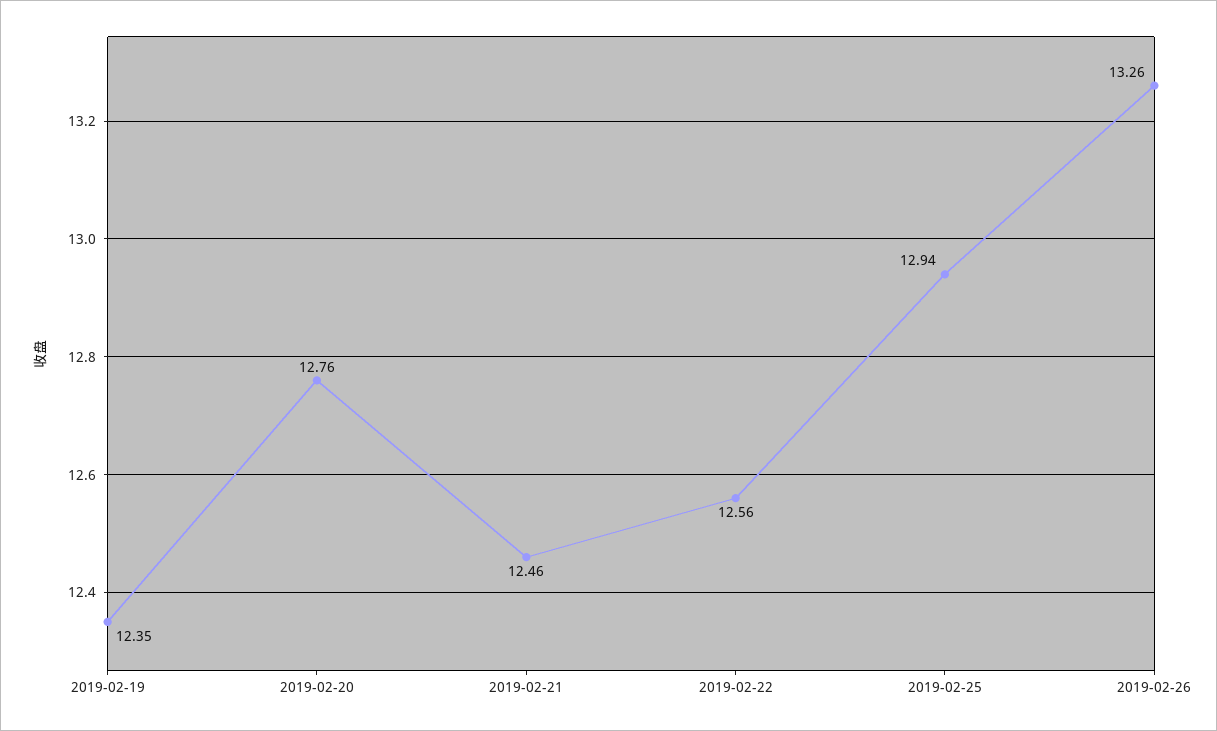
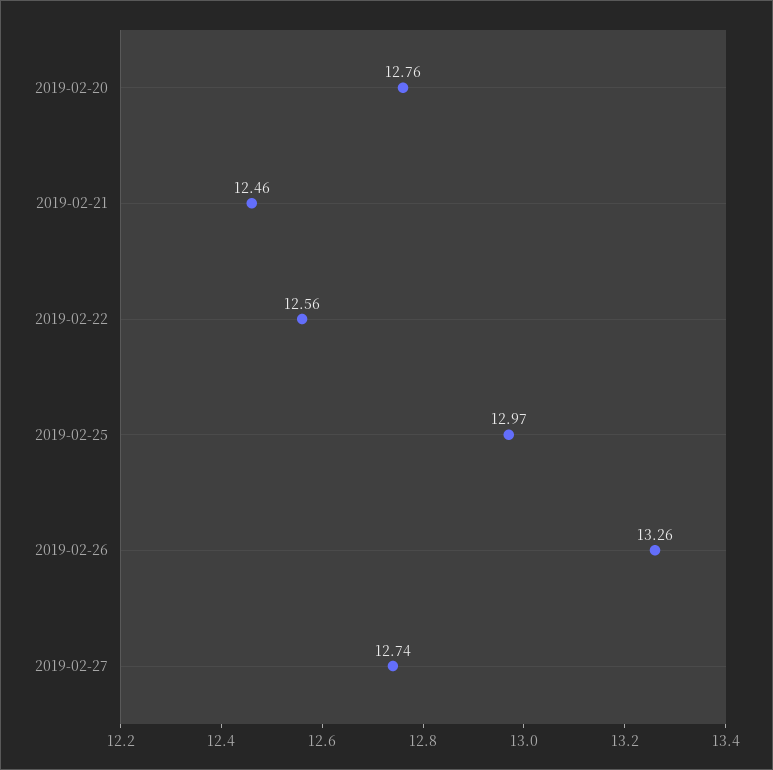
2019-02-19: 12.35 -> none
2019-02-25: 12.94 -> 12.97
2019-02-27: none -> 12.74

